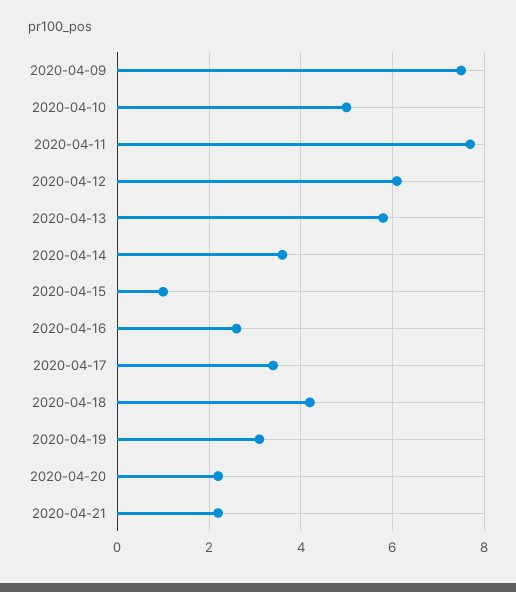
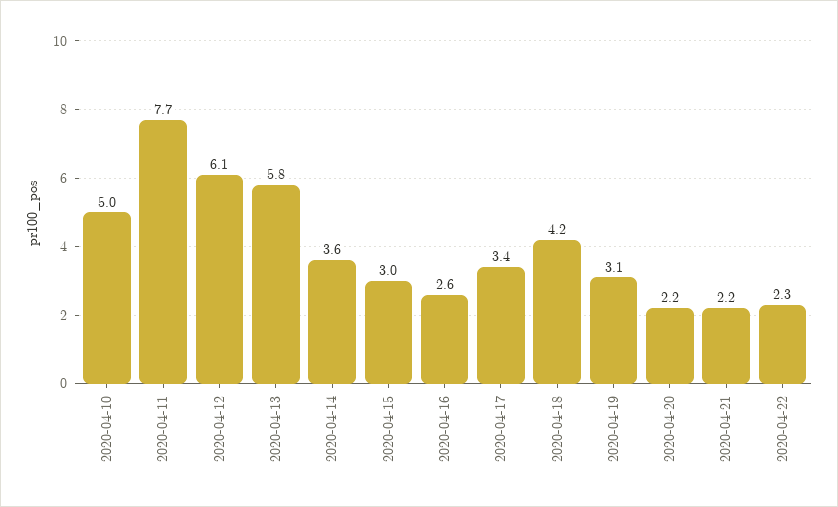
2020-04-09: 7.5 -> none
2020-04-15: 1 -> 3
2020-04-22: none -> 2.3

